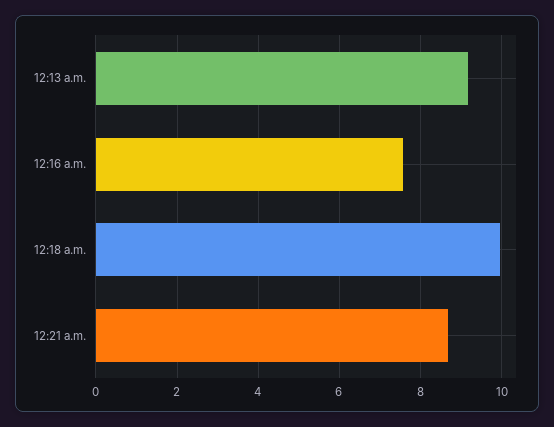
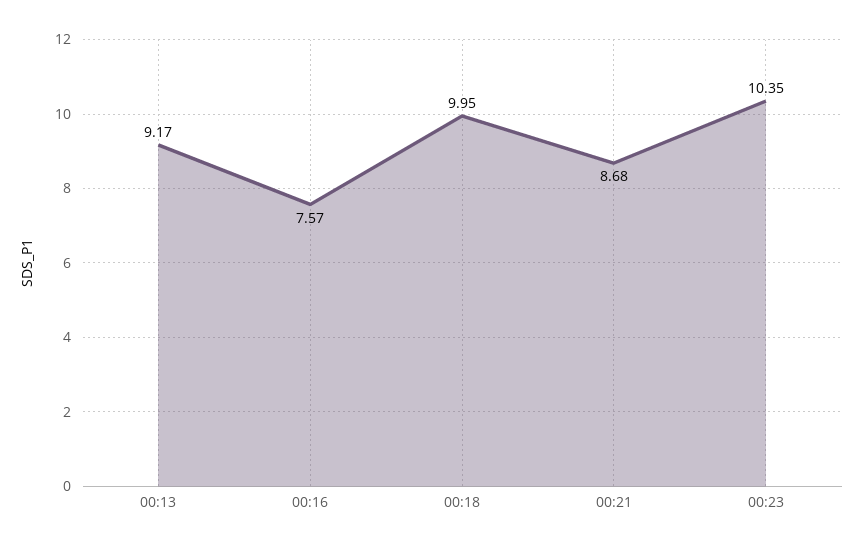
00:23: none -> 10.35

